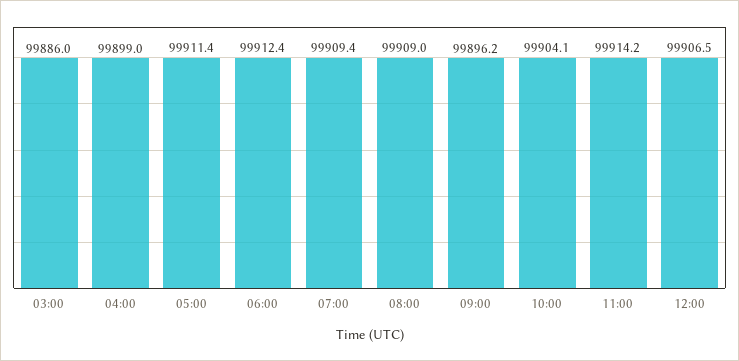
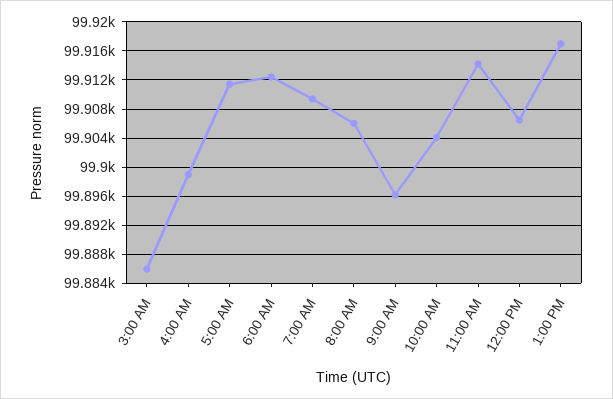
08:00: 99909 -> 99906
1:00 PM: none -> 99917

